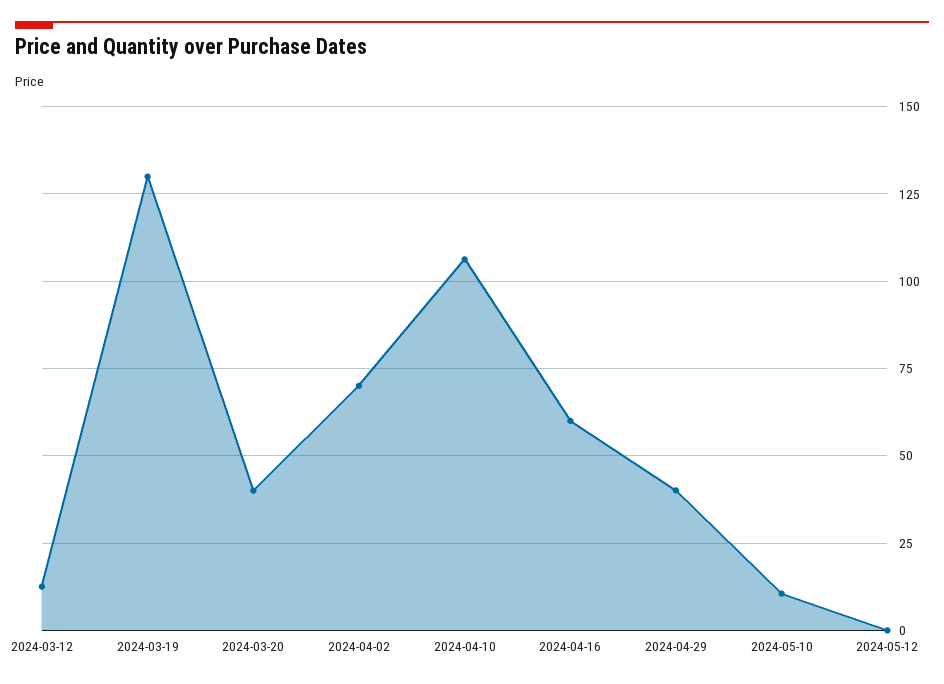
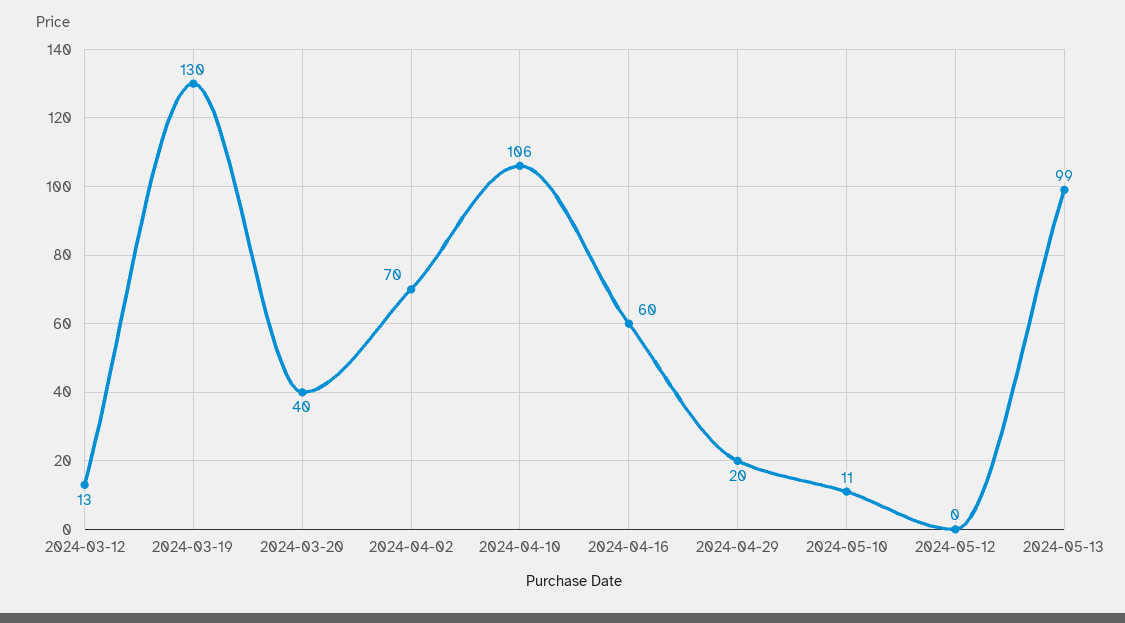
2024-04-29: 40 -> 20
2024-05-13: none -> 99

